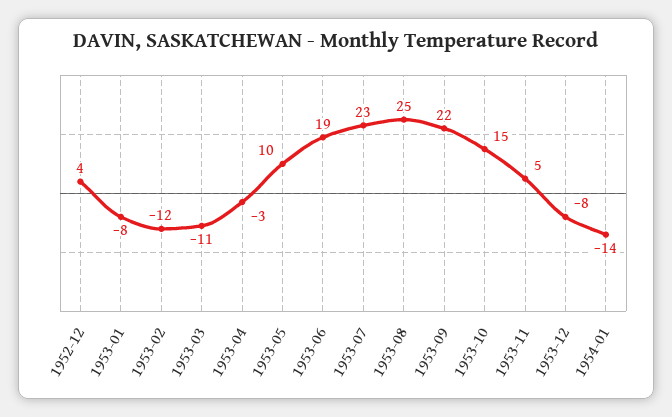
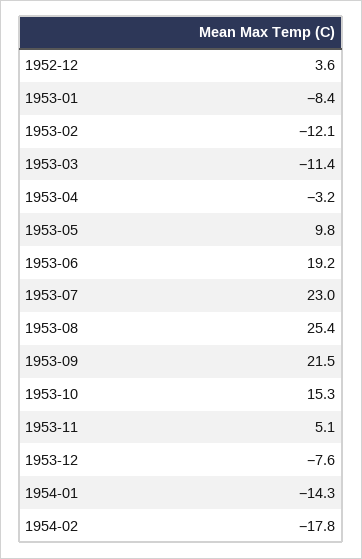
1954-02: none -> -17.8

